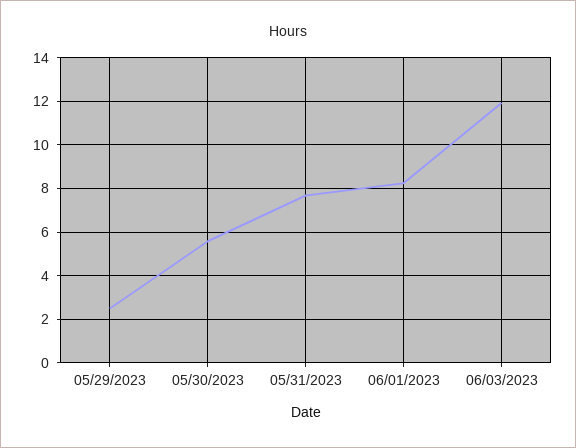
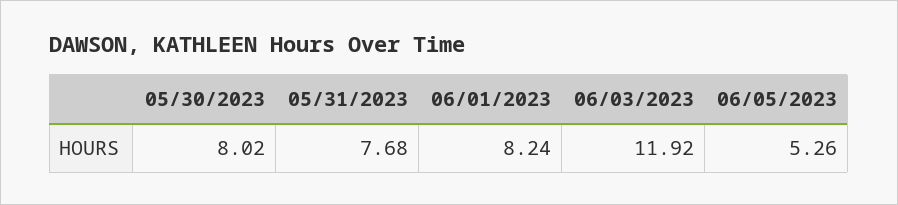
05/29/2023: 2.5 -> none
05/30/2023: 5.5 -> 8.02
06/05/2023: none -> 5.26

